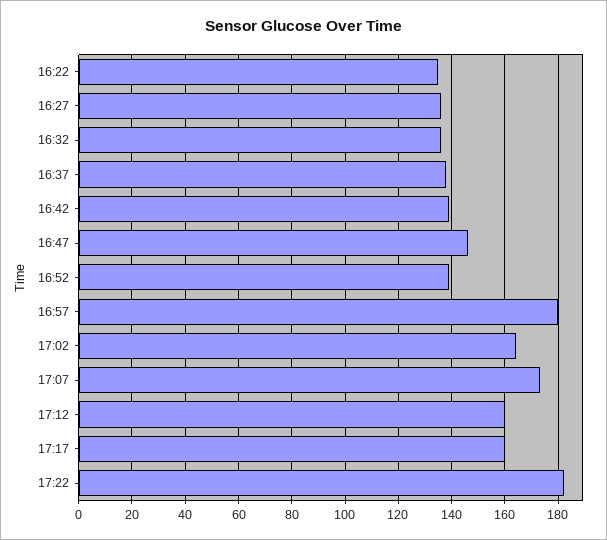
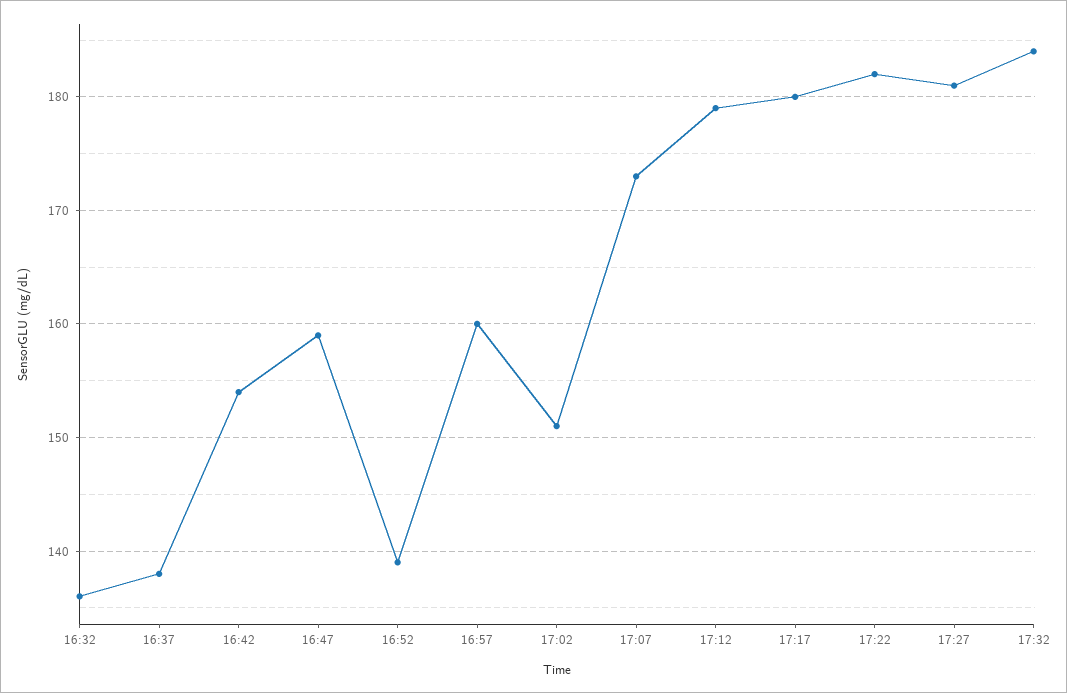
16:22: 135 -> none
16:27: 135 -> none
16:42: 140 -> 154
16:47: 145 -> 159
16:57: 180 -> 160
17:02: 165 -> 151
17:12: 160 -> 179
17:17: 160 -> 180
17:27: none -> 181
17:32: none -> 184

